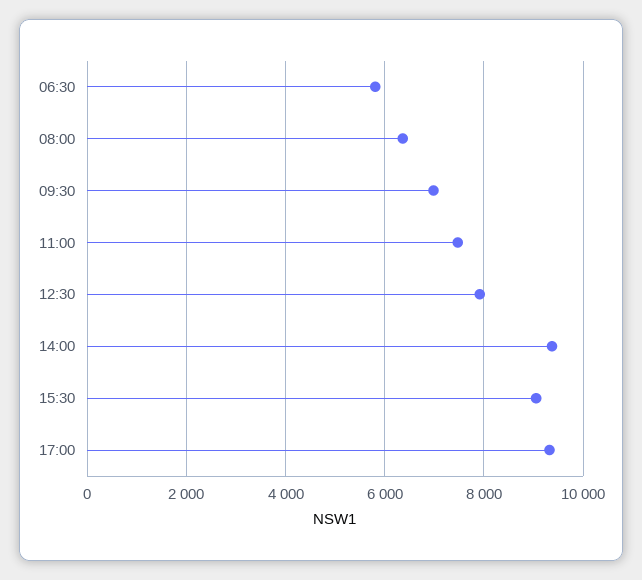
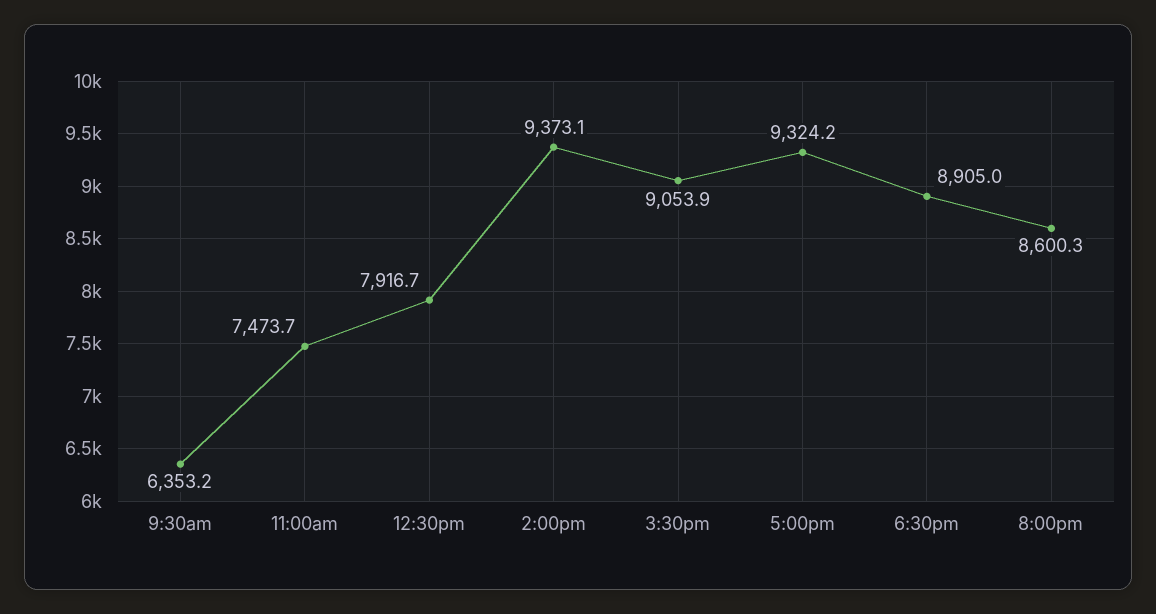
06:30: 5800 -> none
08:00: 6400 -> none
09:30: 7000 -> 6353.2
6:30pm: none -> 8905
8:00pm: none -> 8600.3

